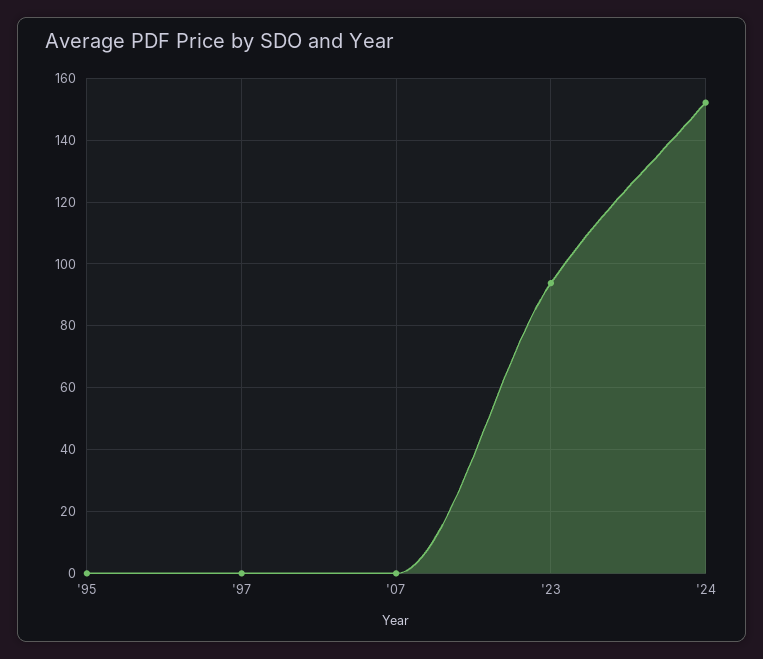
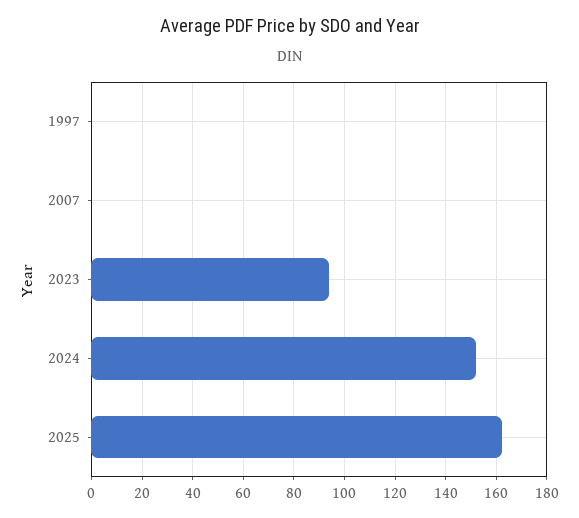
'95: 0 -> none
2025: none -> 162.5

